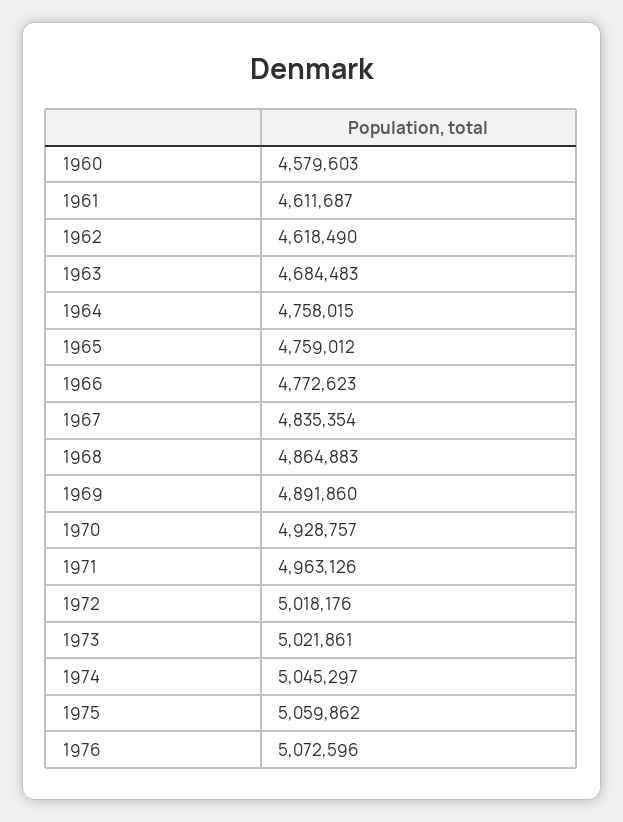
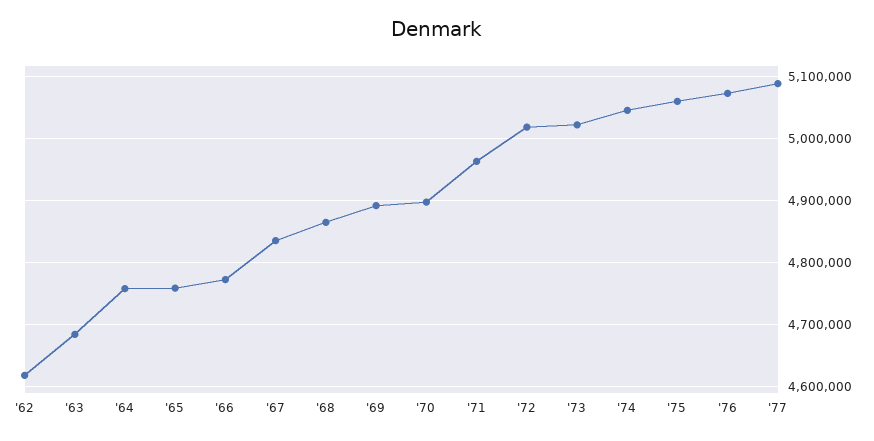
1960: 4579603 -> none
1961: 4611687 -> none
1970: 4928757 -> 4900000
'77: none -> 5090000

